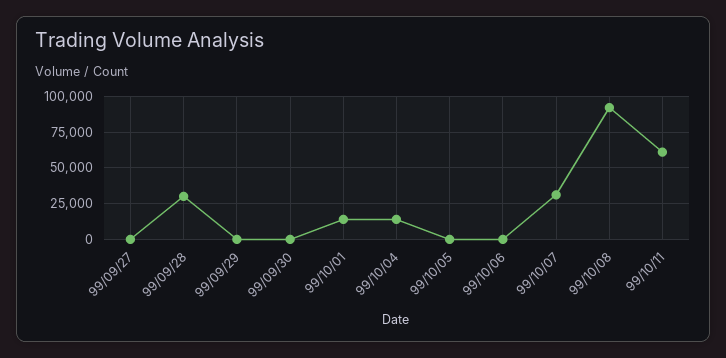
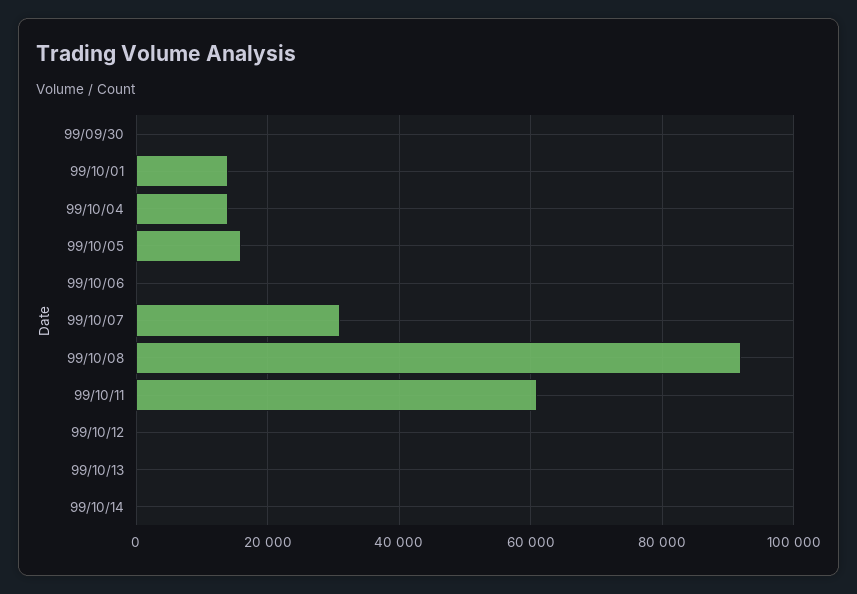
99/09/27: 0 -> none
99/09/28: 30000 -> none
99/09/29: 0 -> none
99/10/05: 0 -> 16000
99/10/12: none -> 0
99/10/13: none -> 0
99/10/14: none -> 0

